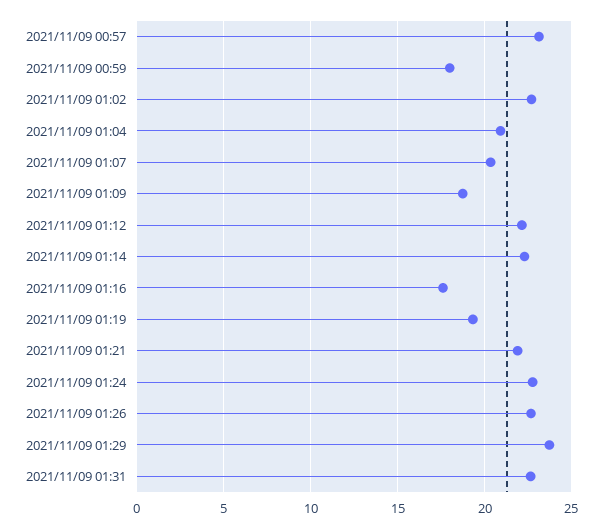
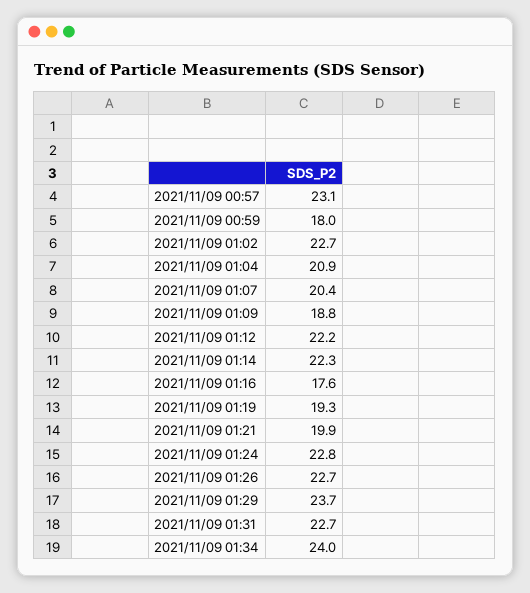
2021/11/09 01:21: 22 -> 19.9
2021/11/09 01:34: none -> 24

